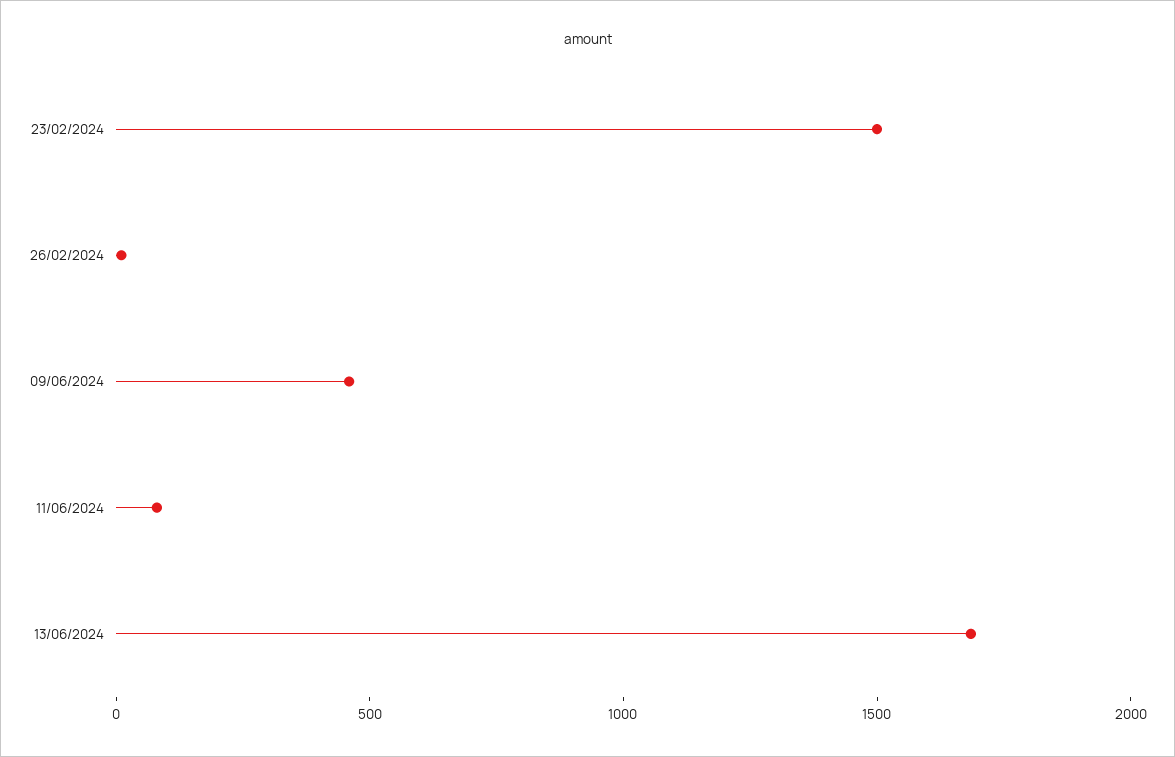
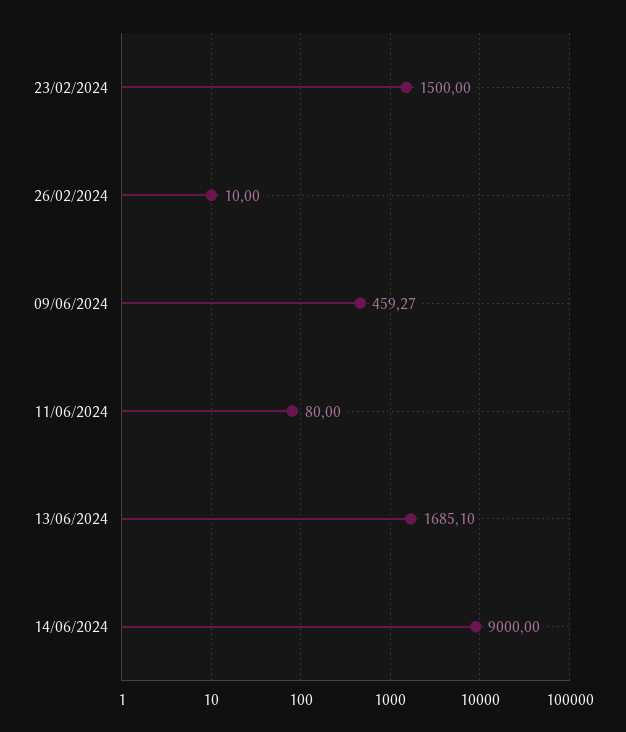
14/06/2024: none -> 9000

